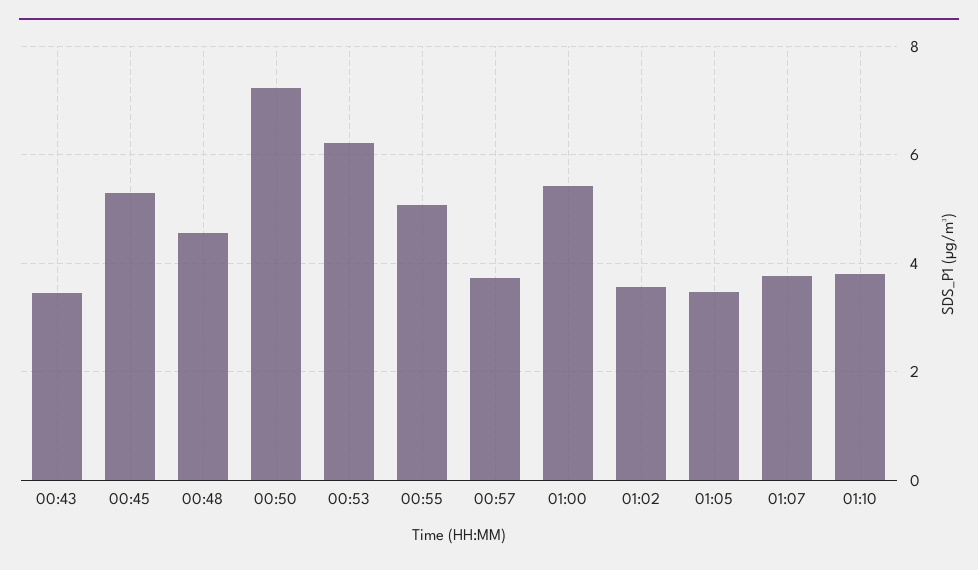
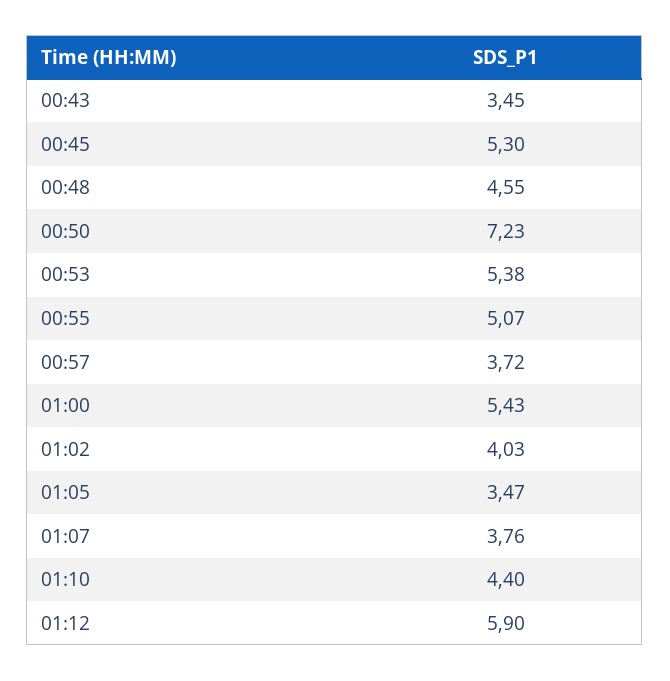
00:53: 6.2 -> 5.38
01:02: 3.6 -> 4.03
01:10: 3.8 -> 4.4
01:12: none -> 5.9

